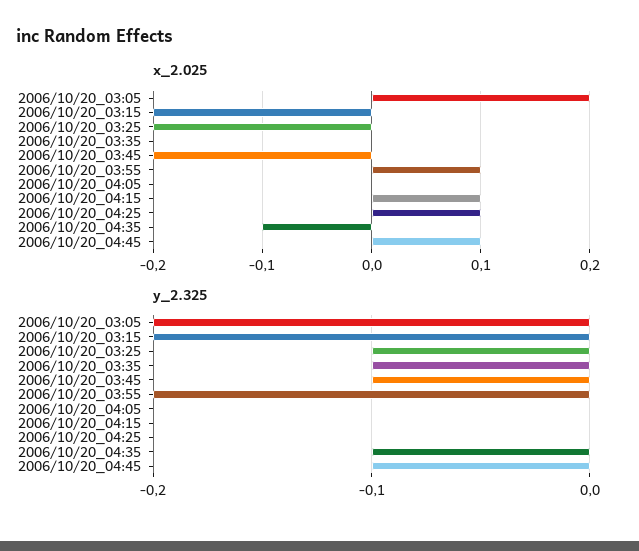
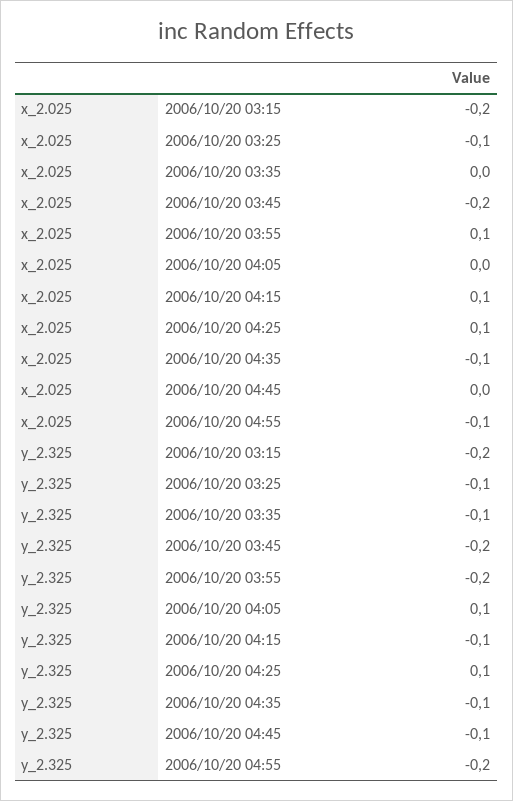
x_2.025, 2006/10/20_03:05: 0.2 -> none
x_2.025, 2006/10/20_03:25: -0.2 -> -0.1
x_2.025, 2006/10/20_04:45: 0.1 -> 0
y_2.325, 2006/10/20_03:05: -0.2 -> none
y_2.325, 2006/10/20_03:45: -0.1 -> -0.2
y_2.325, 2006/10/20_04:05: 0 -> 0.1
y_2.325, 2006/10/20_04:15: 0 -> -0.1
y_2.325, 2006/10/20_04:25: 0 -> 0.1
x_2.025, 2006/10/20 04:55: none -> -0.1
y_2.325, 2006/10/20 04:55: none -> -0.2

